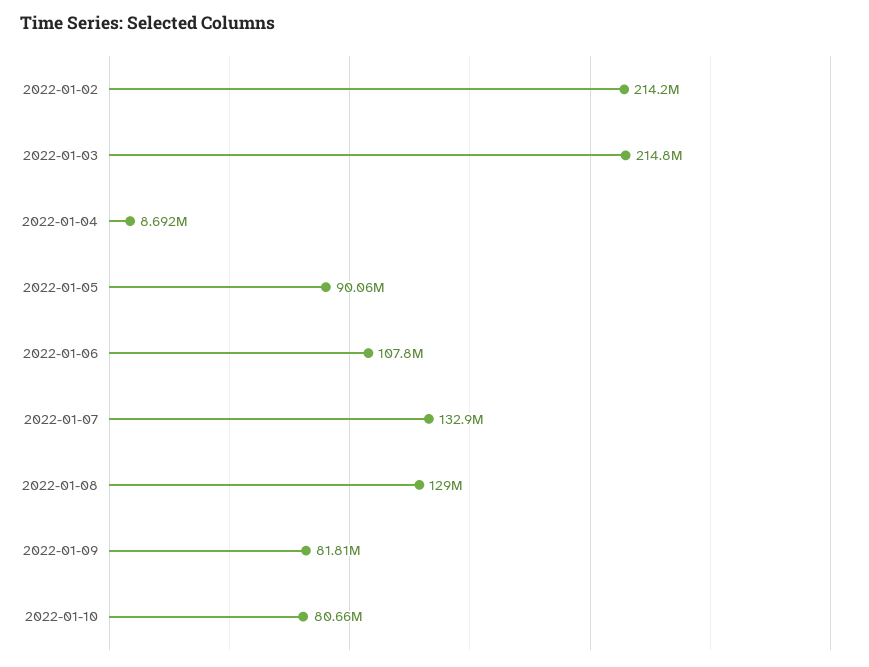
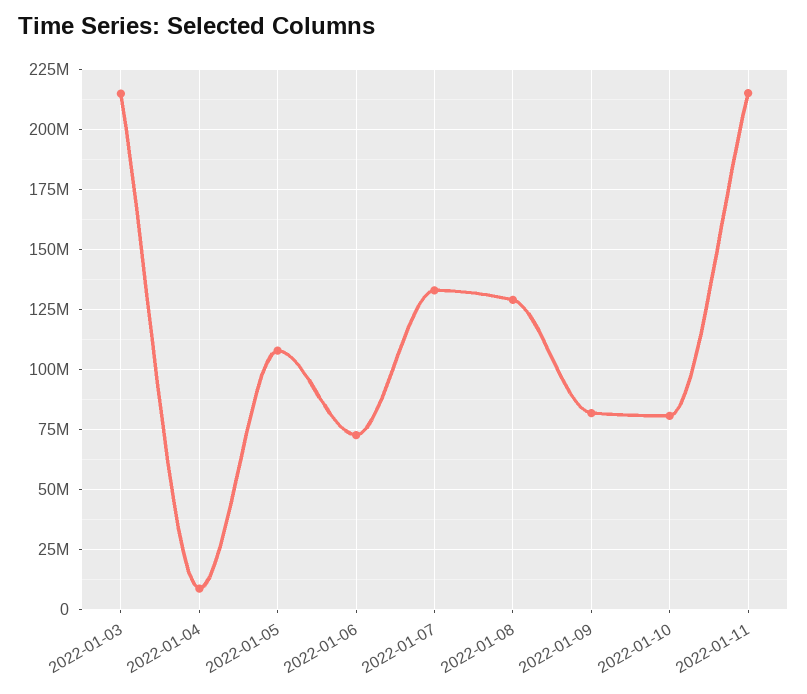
2022-01-02: 214200000 -> none
2022-01-05: 90060000 -> 107500000
2022-01-06: 107800000 -> 72500000
2022-01-11: none -> 215000000

